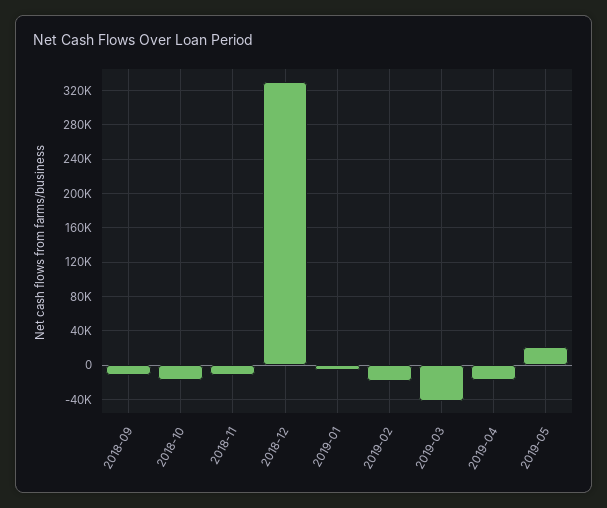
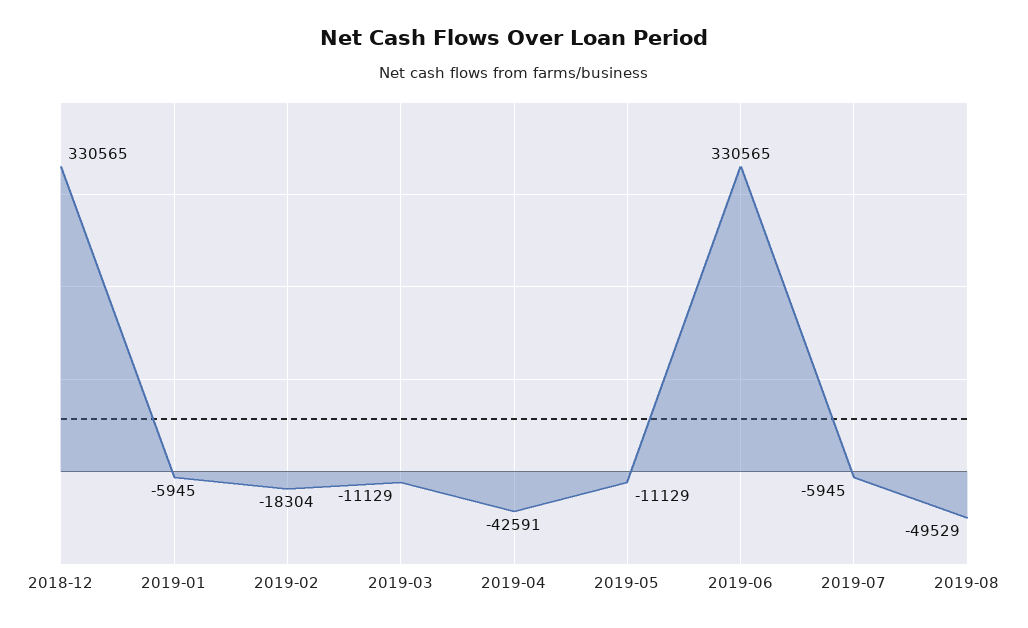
2018-09: -10000 -> none
2018-10: -20000 -> none
2018-11: -10000 -> none
2019-03: -40000 -> -11129
2019-04: -20000 -> -42591
2019-05: 20000 -> -11129
2019-06: none -> 330565
2019-07: none -> -5945
2019-08: none -> -49529

